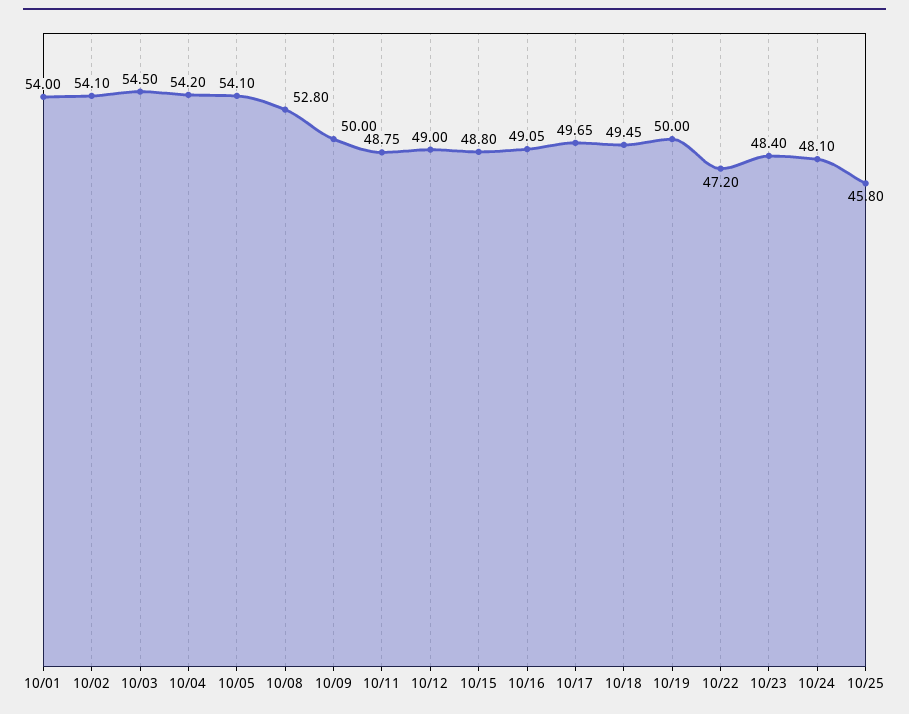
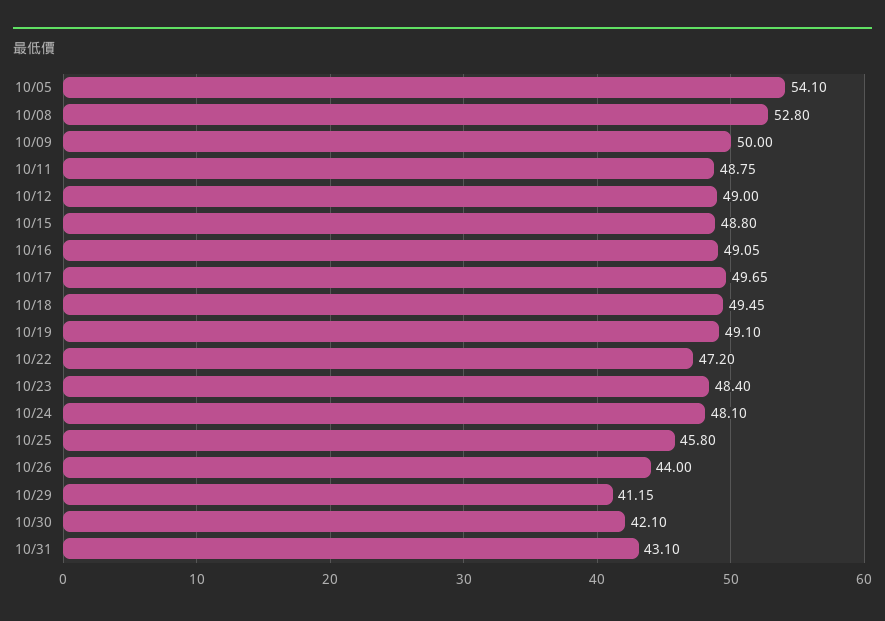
10/01: 54 -> none
10/02: 54.1 -> none
10/03: 54.5 -> none
10/04: 54.2 -> none
10/19: 50 -> 49.1
10/26: none -> 44
10/29: none -> 41.15
10/30: none -> 42.1
10/31: none -> 43.1

